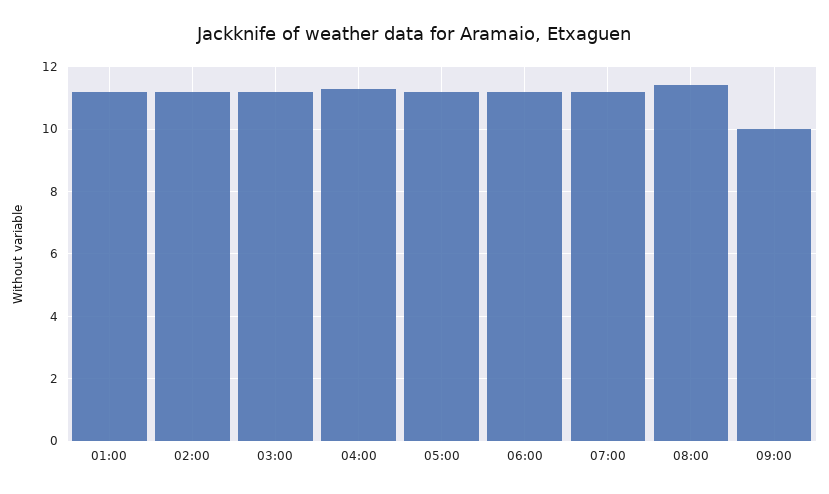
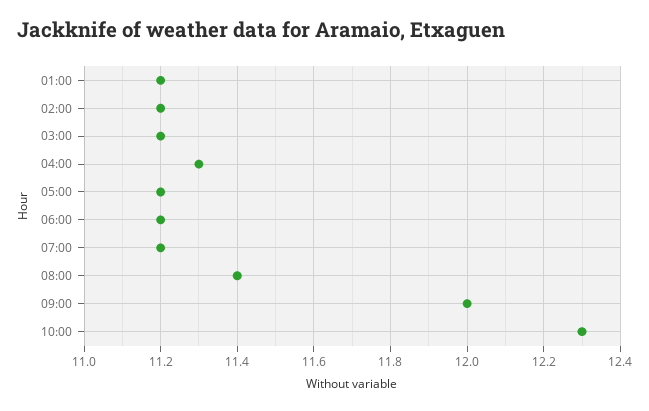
09:00: 10 -> 12
10:00: none -> 12.3

